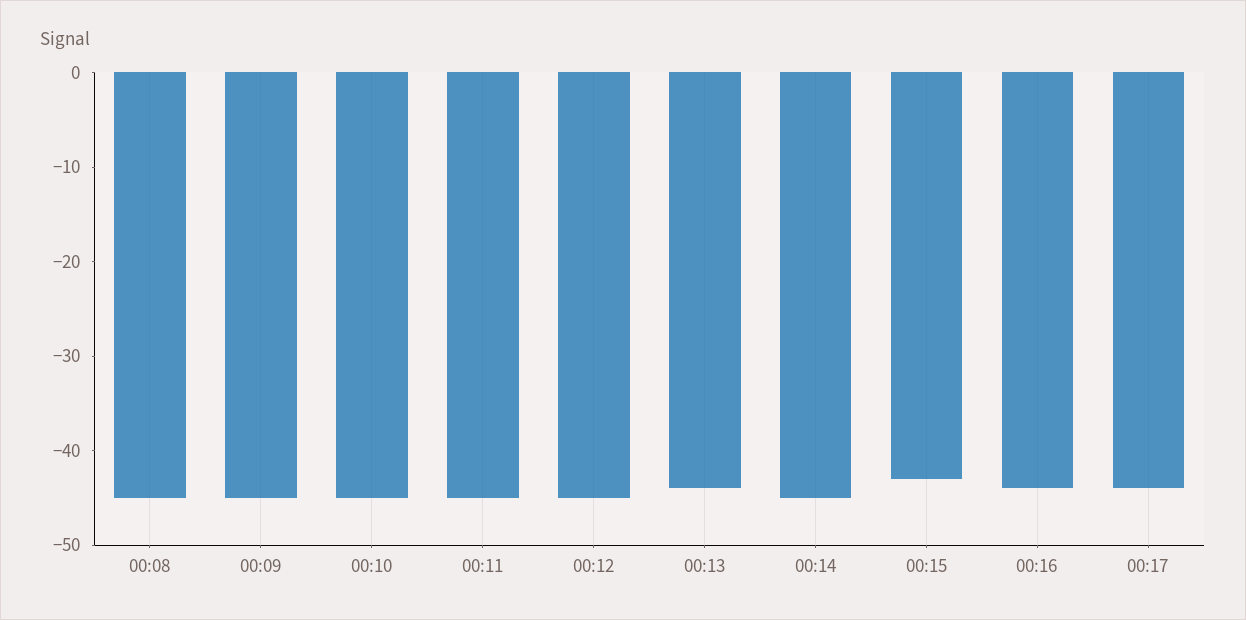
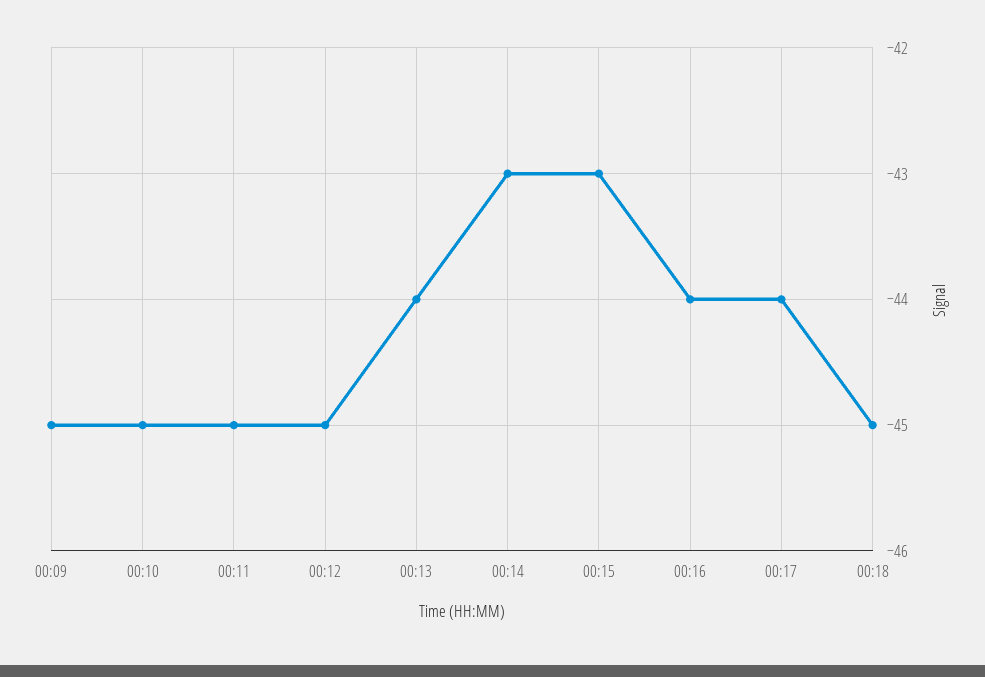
00:08: -45 -> none
00:14: -45 -> -43
00:18: none -> -45

